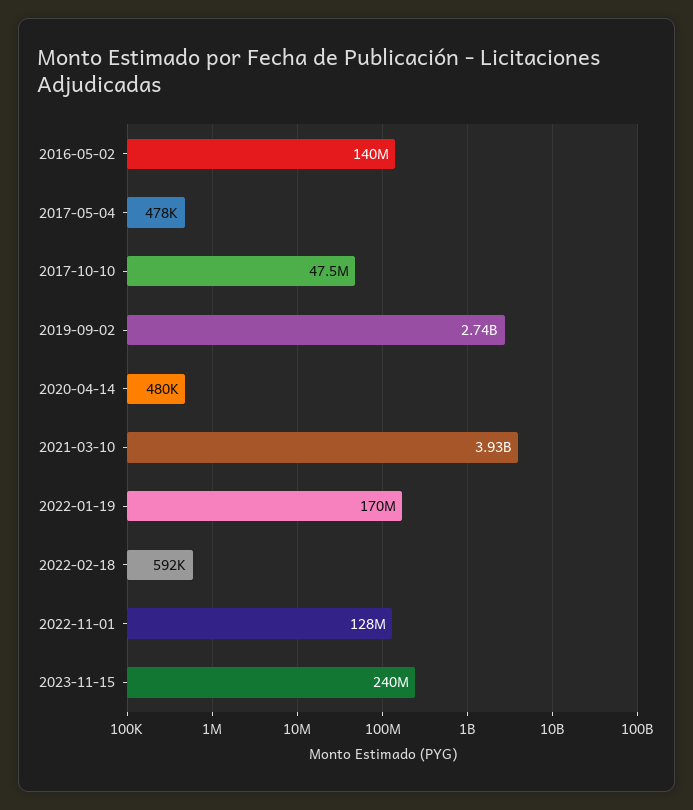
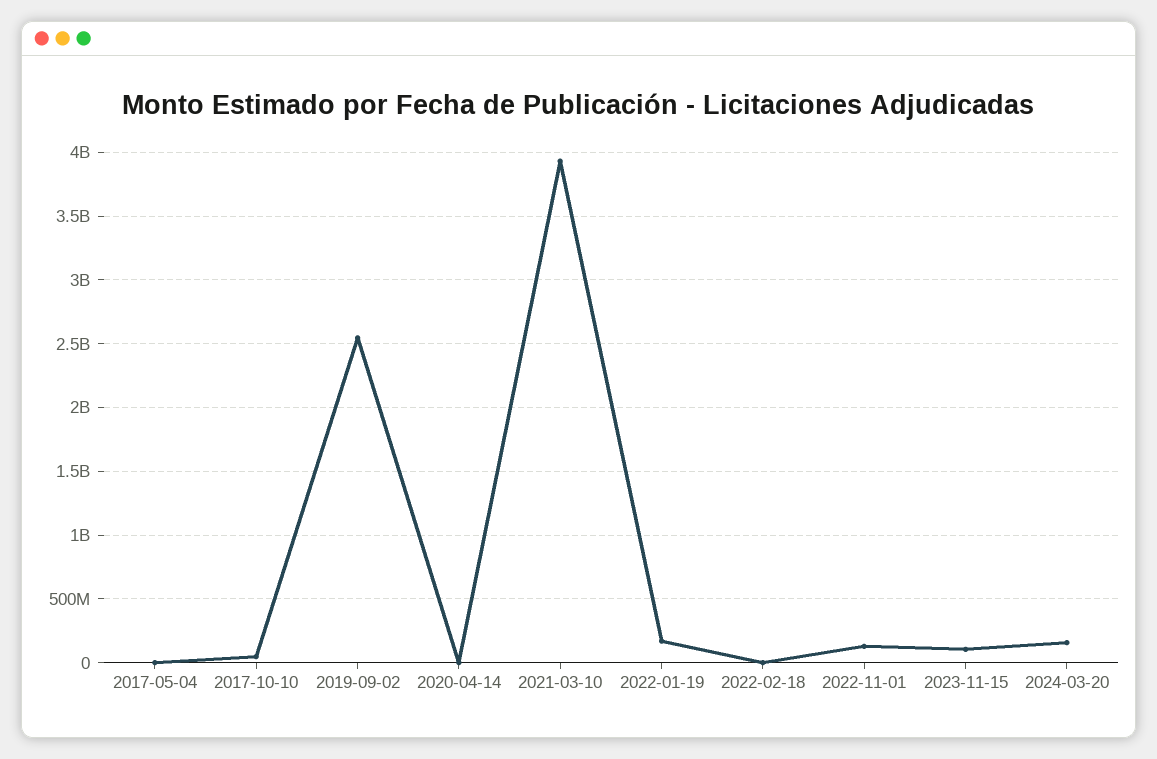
2016-05-02: 140000000 -> none
2019-09-02: 2740000000 -> 2550000000
2023-11-15: 240000000 -> 100000000
2024-03-20: none -> 150000000

